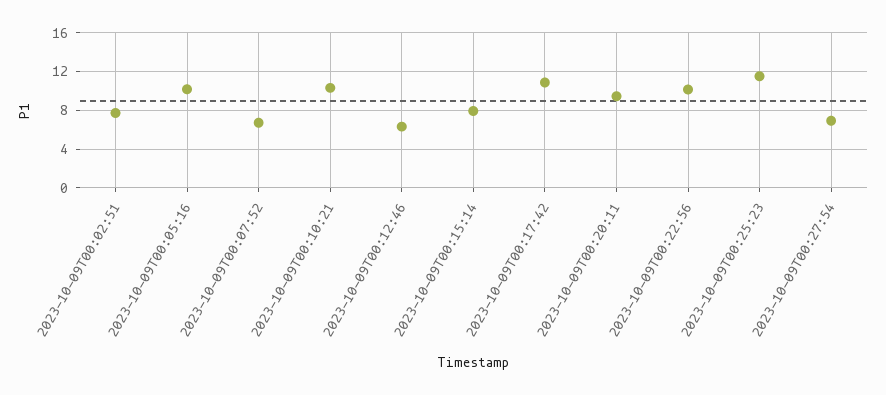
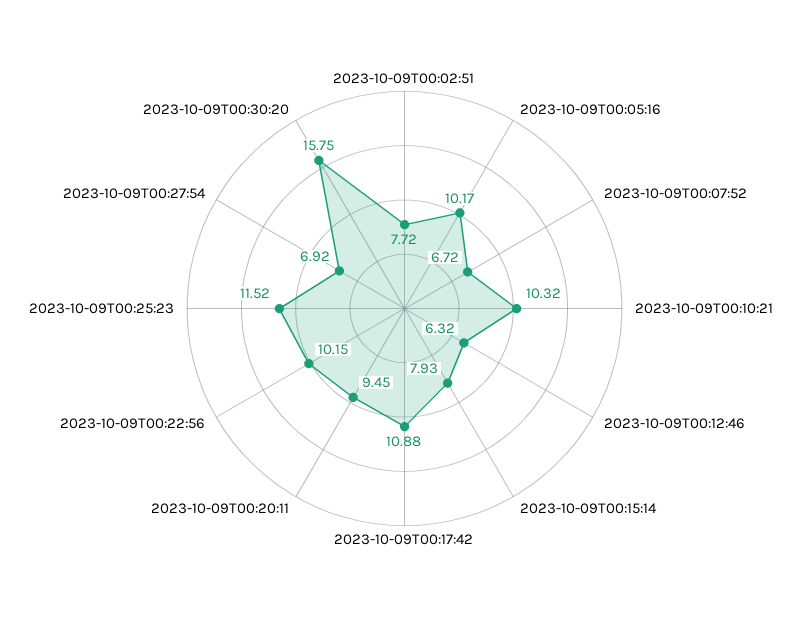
2023-10-09T00:30:20: none -> 15.75

